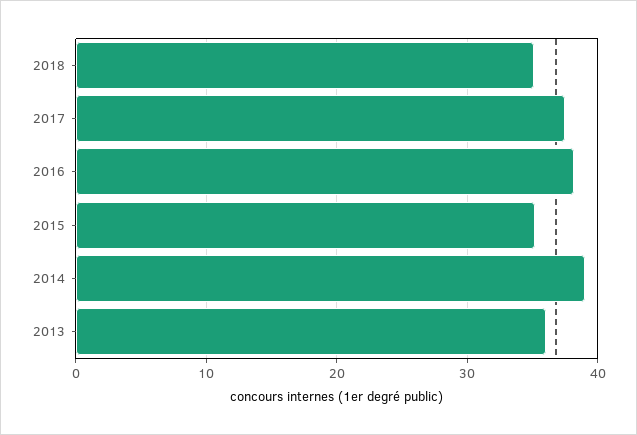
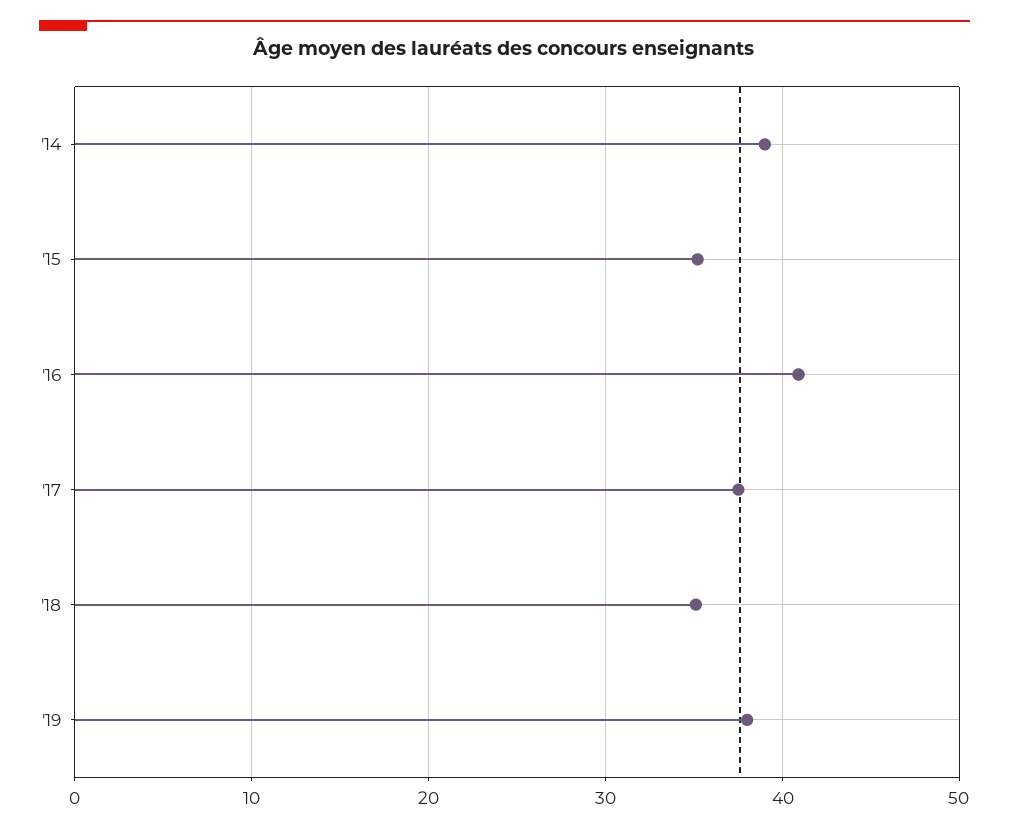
2016: 38 -> 41
2013: 36 -> none
'19: none -> 38

